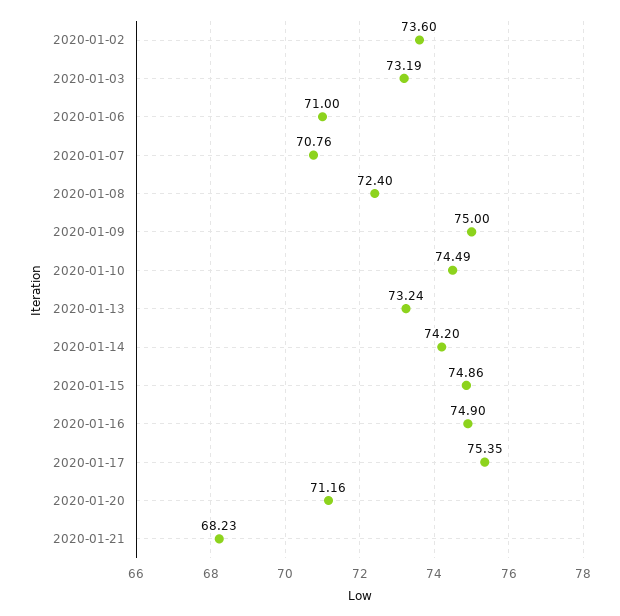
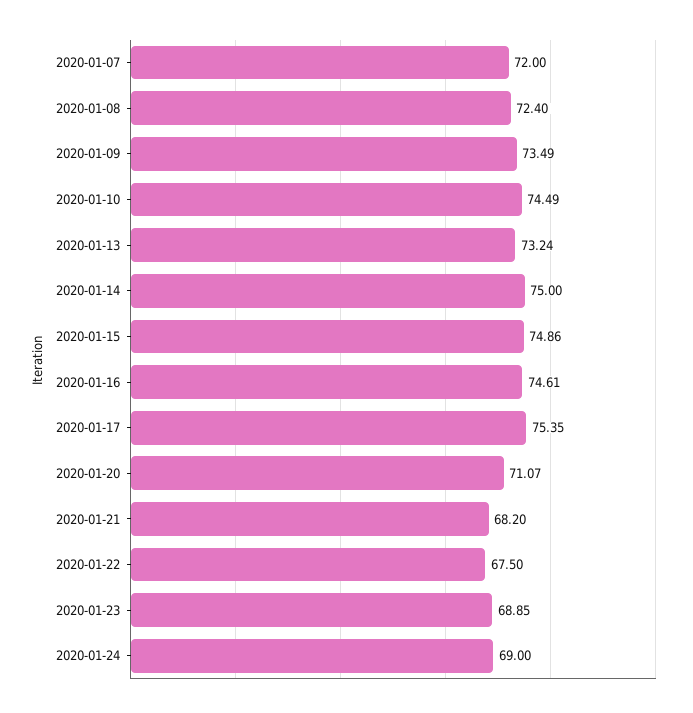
2020-01-02: 73.6 -> none
2020-01-03: 73.19 -> none
2020-01-06: 71 -> none
2020-01-07: 70.76 -> 72
2020-01-09: 75 -> 73.49
2020-01-14: 74.2 -> 75
2020-01-16: 74.9 -> 74.61
2020-01-20: 71.16 -> 71.07
2020-01-21: 68.23 -> 68.2
2020-01-22: none -> 67.5
2020-01-23: none -> 68.85
2020-01-24: none -> 69

